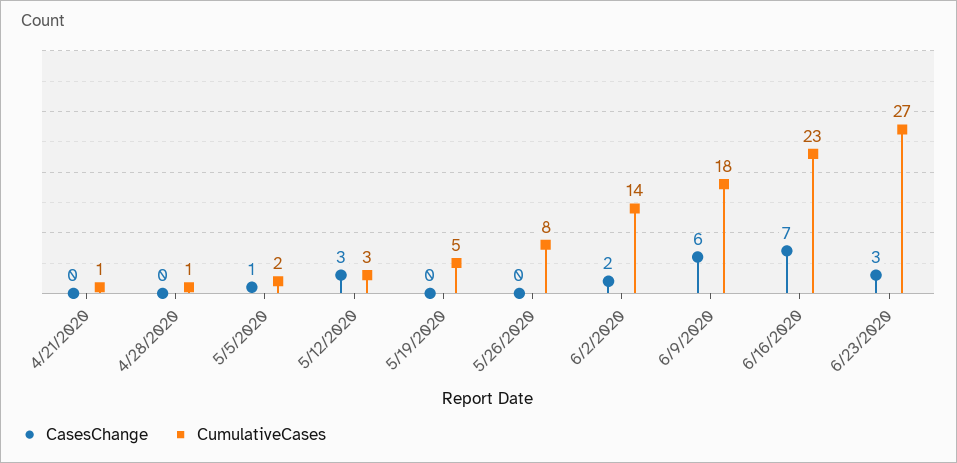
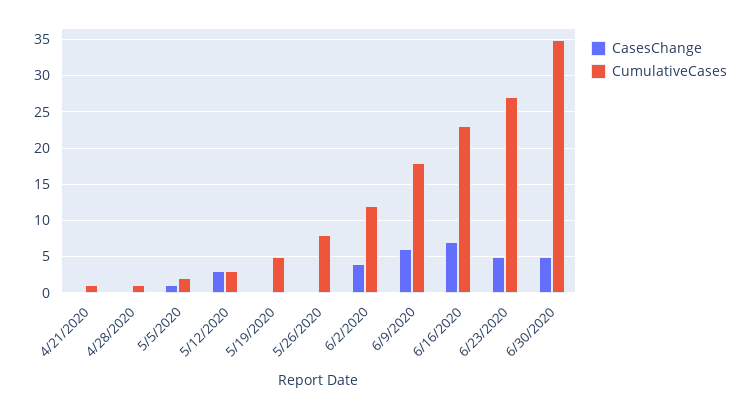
CasesChange, 6/2/2020: 2 -> 4
CumulativeCases, 6/2/2020: 14 -> 12
CasesChange, 6/23/2020: 3 -> 5
CasesChange, 6/30/2020: none -> 5
CumulativeCases, 6/30/2020: none -> 35

